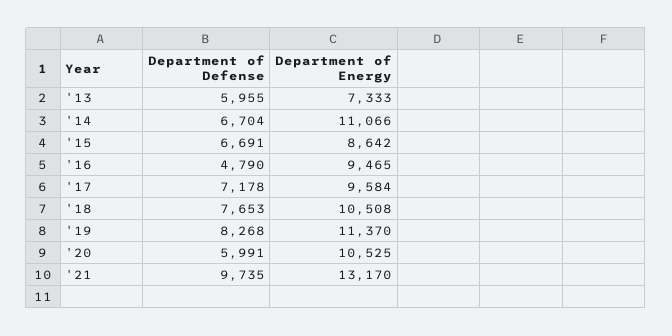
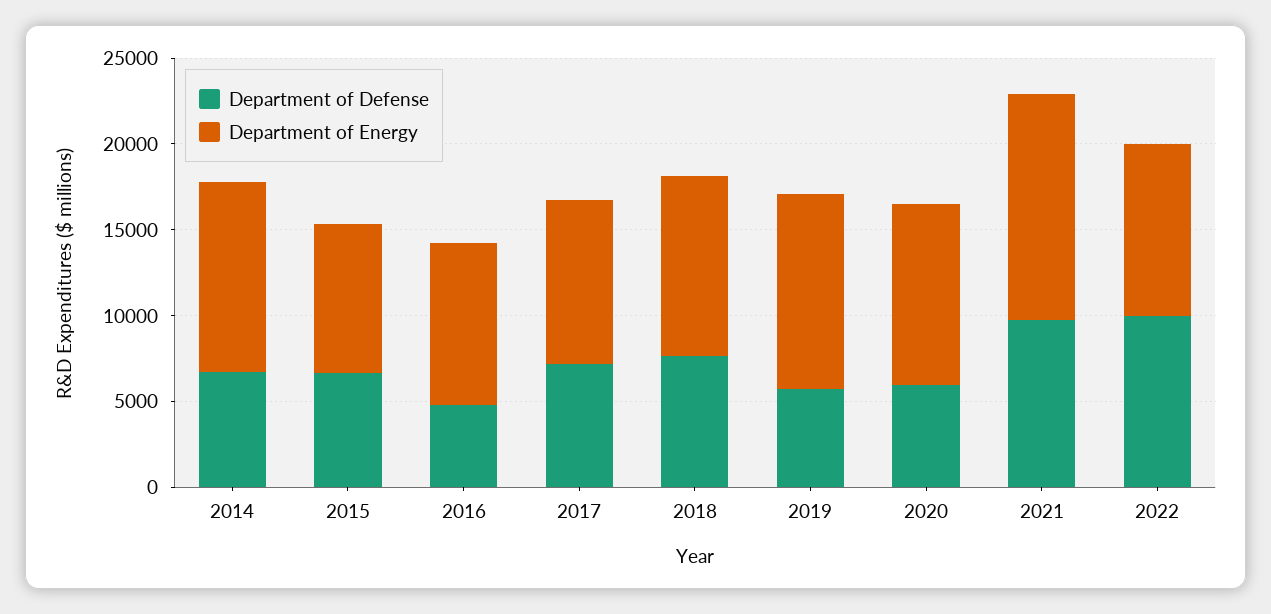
Department of Defense, '13: 5955 -> none
Department of Energy, '13: 7333 -> none
Department of Defense, '19: 8268 -> 6000
Department of Defense, 2022: none -> 10000
Department of Energy, 2022: none -> 10000

